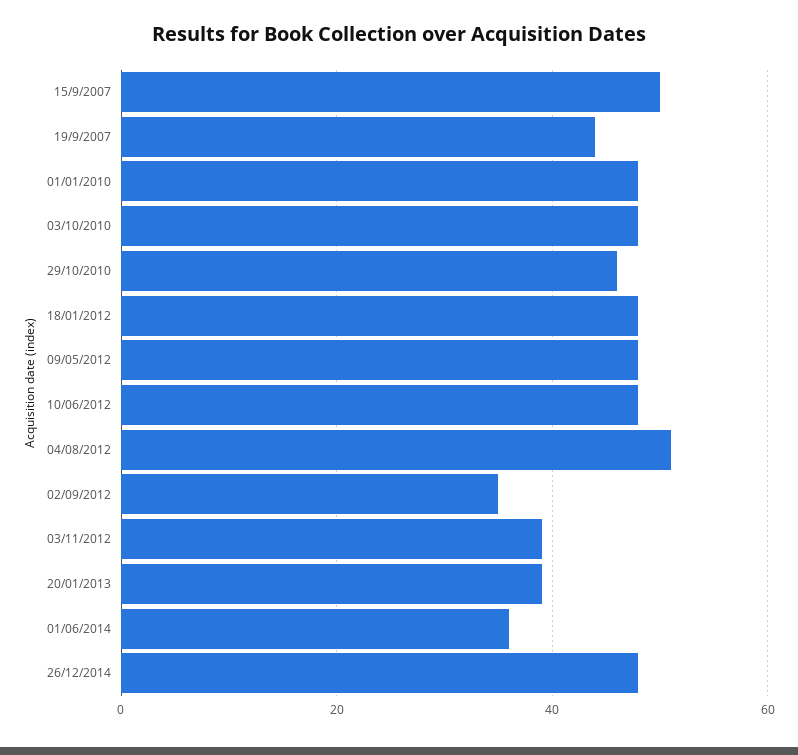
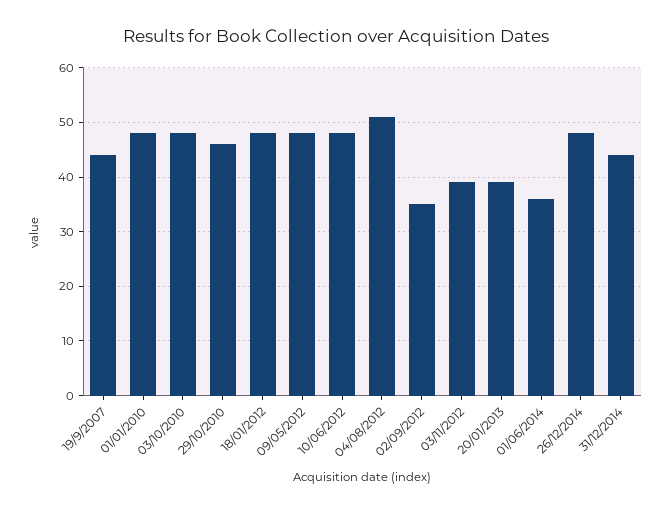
15/9/2007: 50 -> none
31/12/2014: none -> 45

